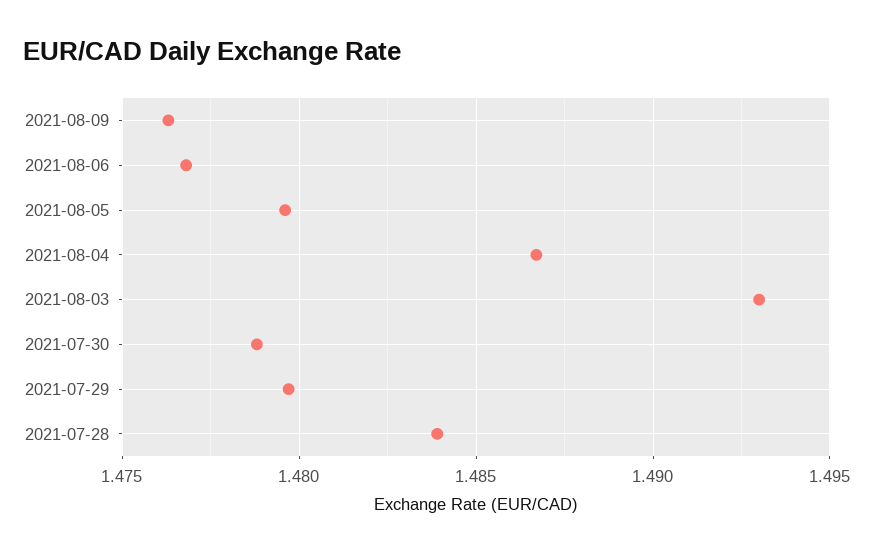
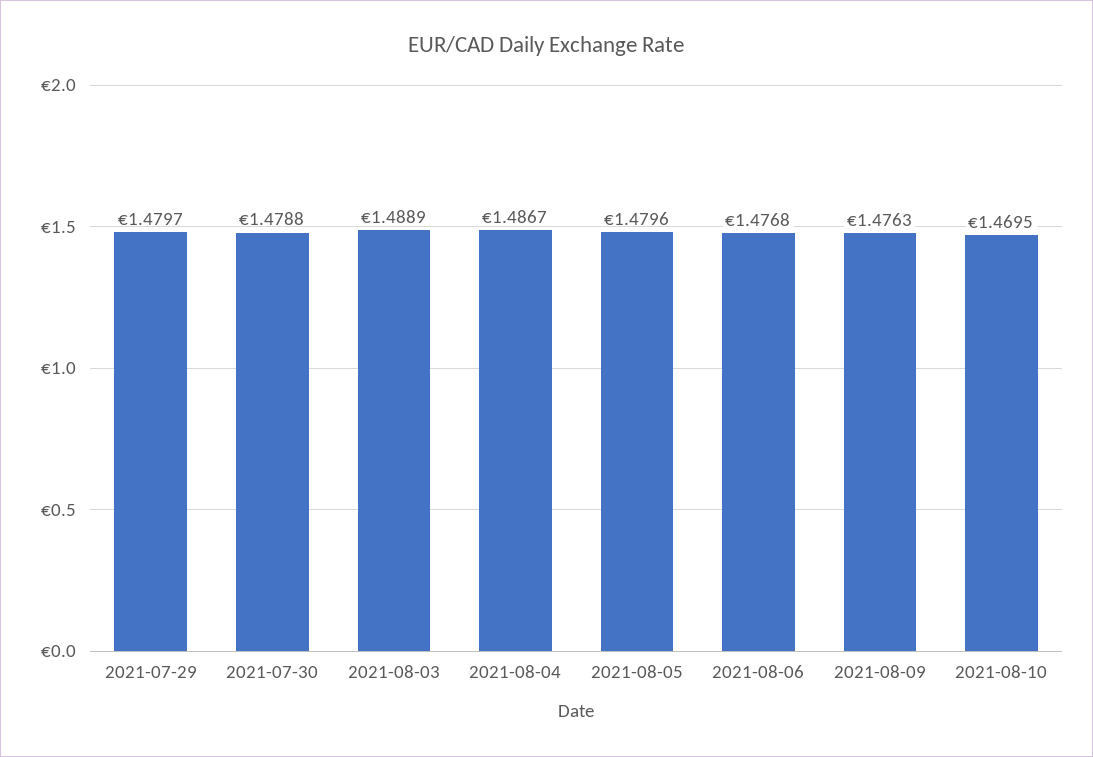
2021-08-03: 1.493 -> 1.4889
2021-07-28: 1.484 -> none
2021-08-10: none -> 1.4695

